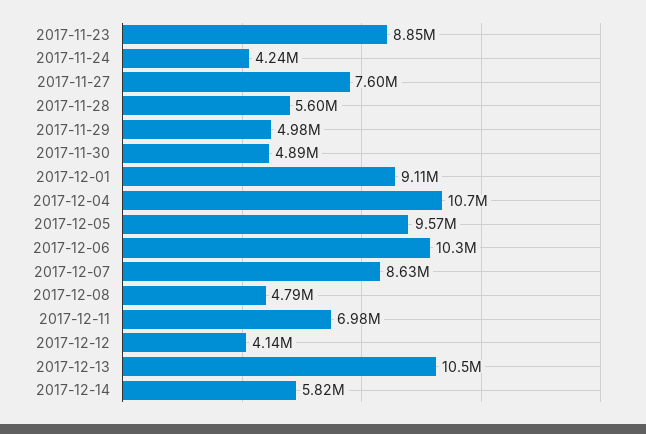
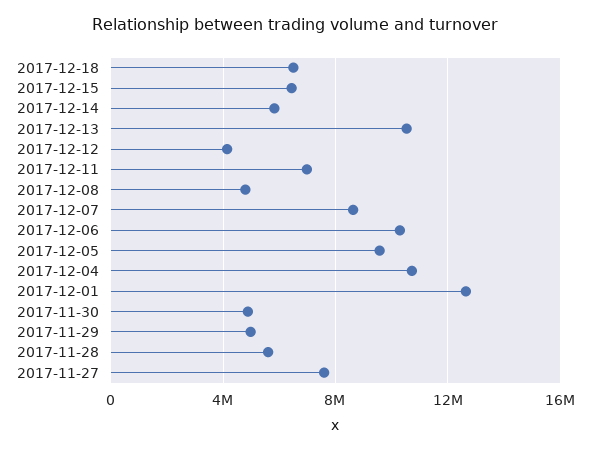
2017-11-23: 8850000 -> none
2017-11-24: 4240000 -> none
2017-12-01: 9110000 -> 12500000
2017-12-18: none -> 6500000
2017-12-15: none -> 6500000

